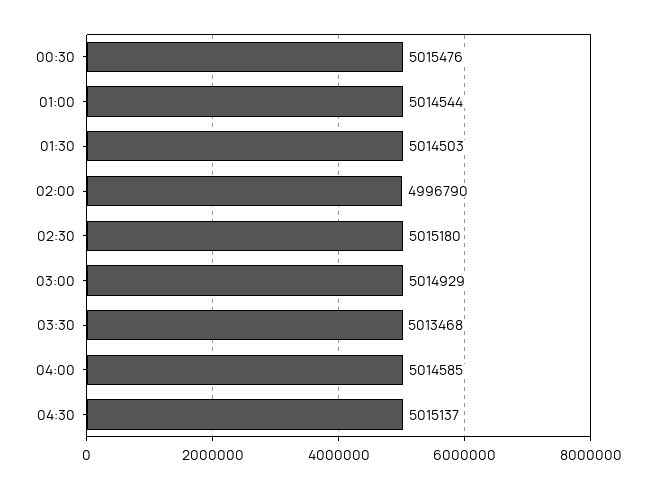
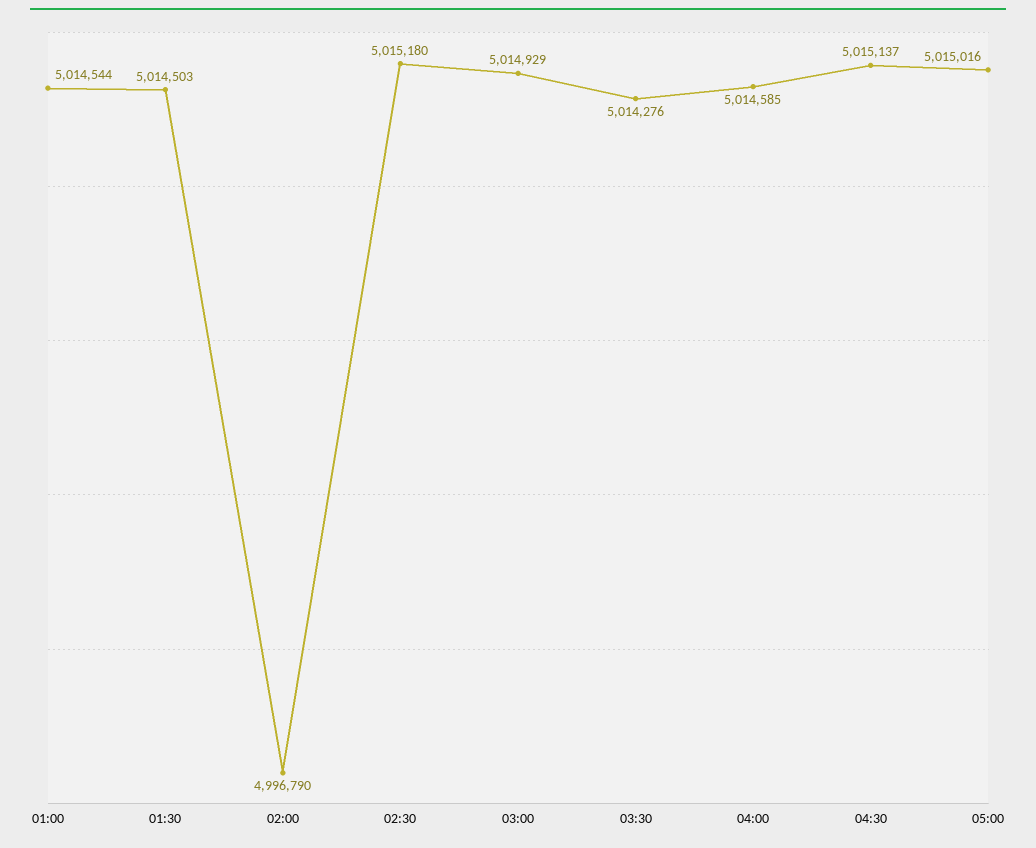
00:30: 5015476 -> none
03:30: 5013468 -> 5014276
05:00: none -> 5015016

